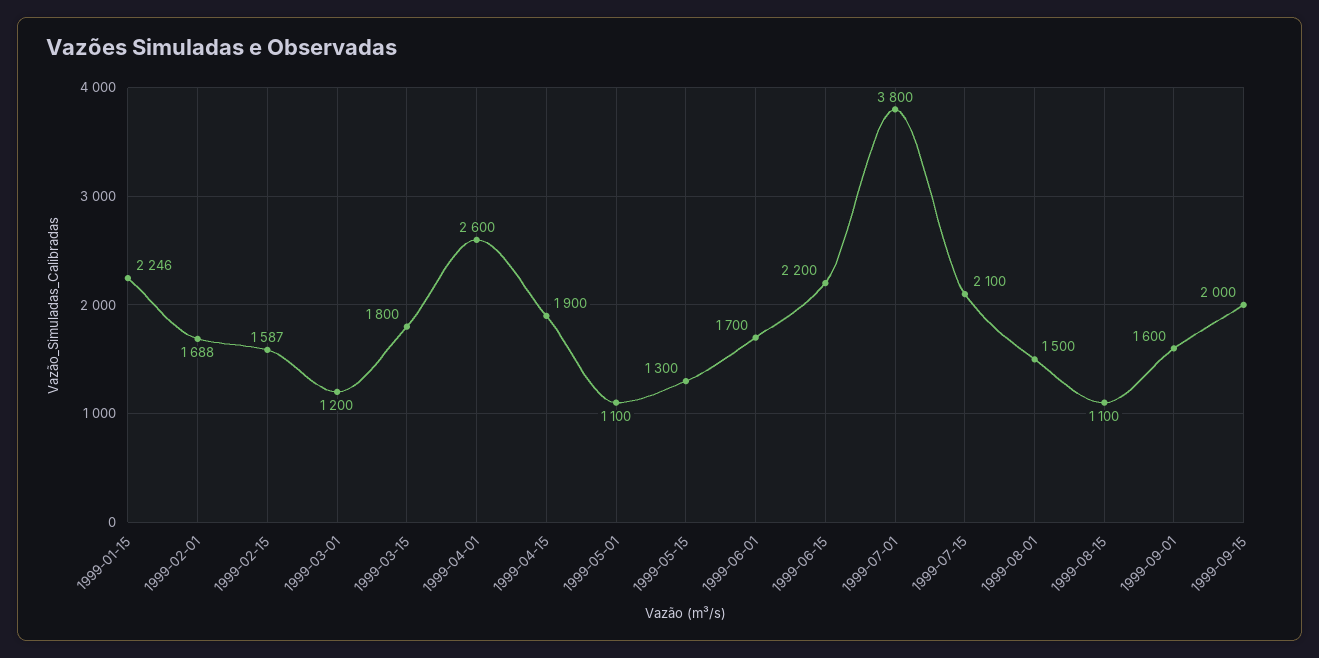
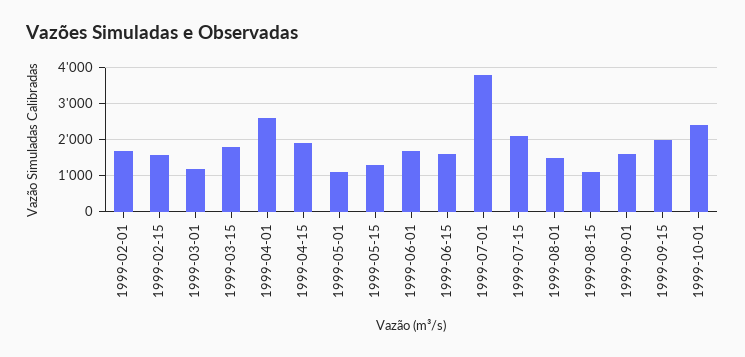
1999-01-15: 2246 -> none
1999-06-15: 2200 -> 1600
1999-10-01: none -> 2400

